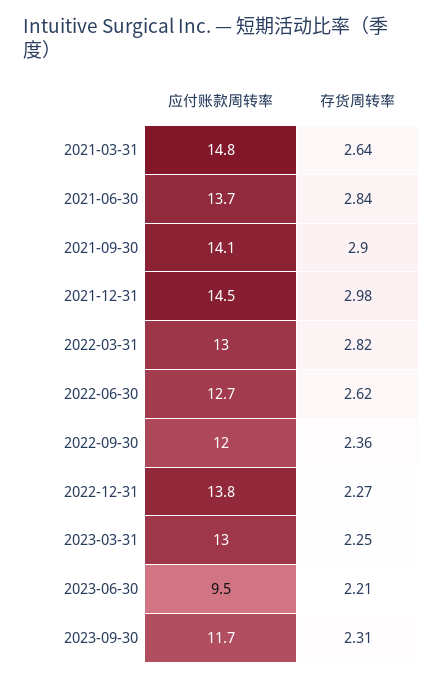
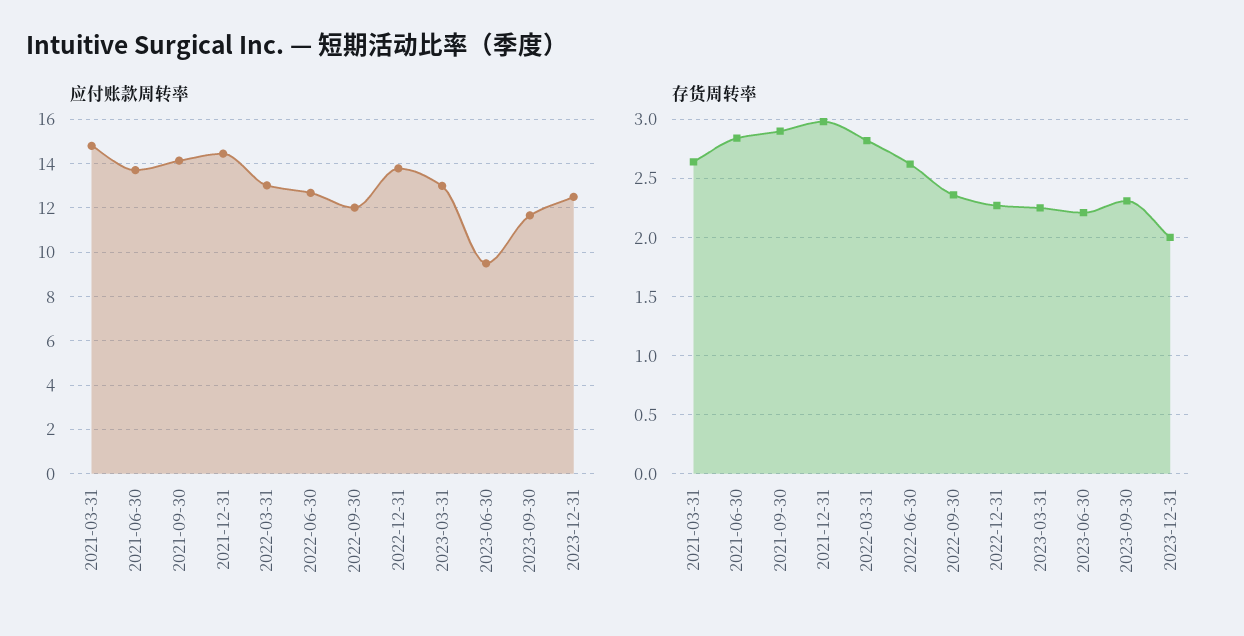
应付账款周转率, 2023-12-31: none -> 12.5
存货周转率, 2023-12-31: none -> 2

